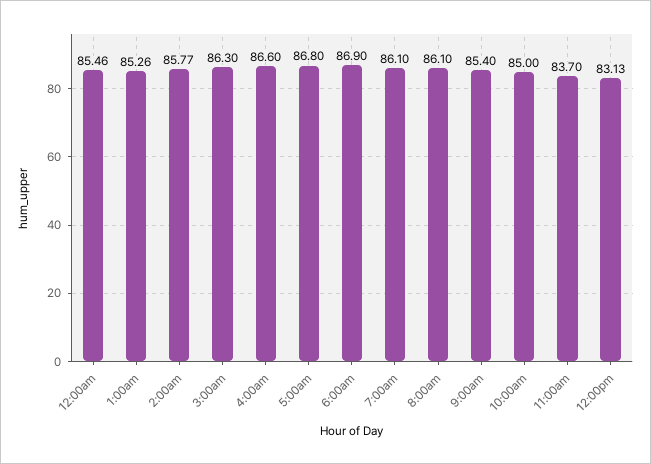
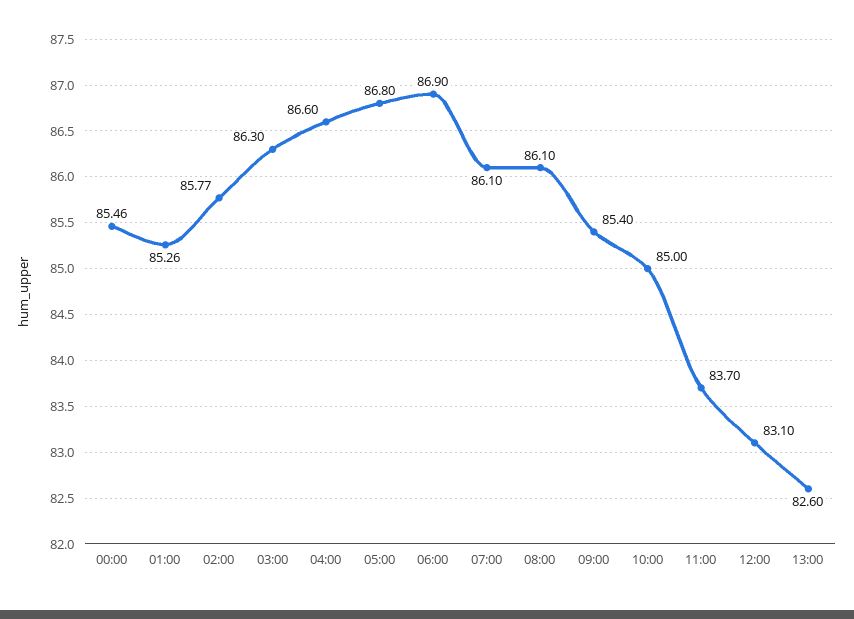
12:00pm: 83.13 -> 83.1
13:00: none -> 82.6

